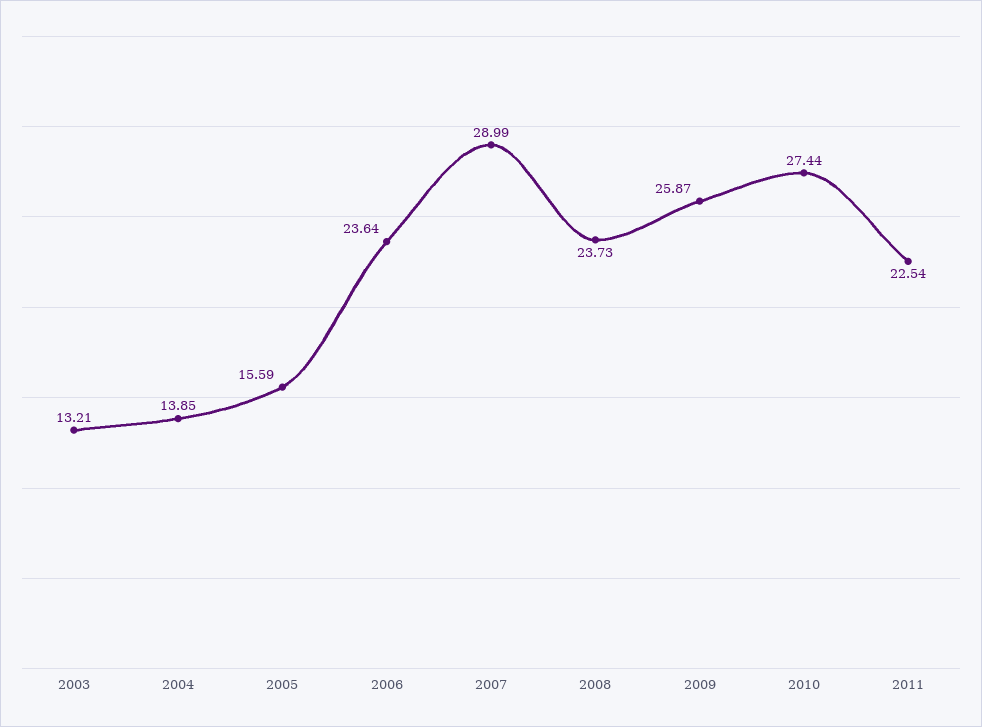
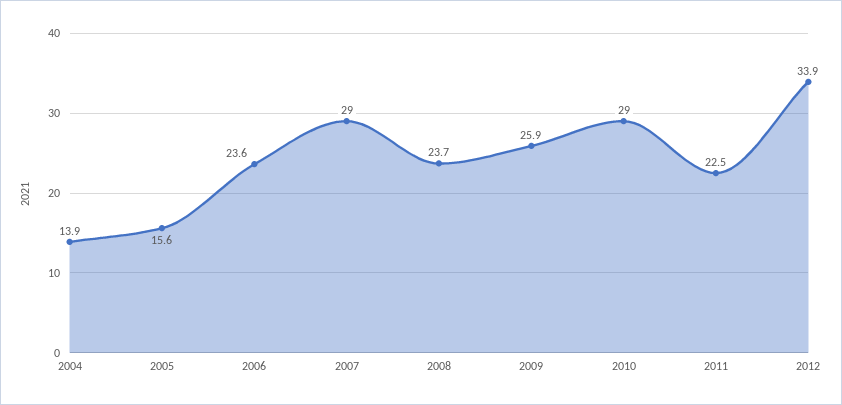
2003: 13.21 -> none
2010: 27.44 -> 29
2012: none -> 33.9

